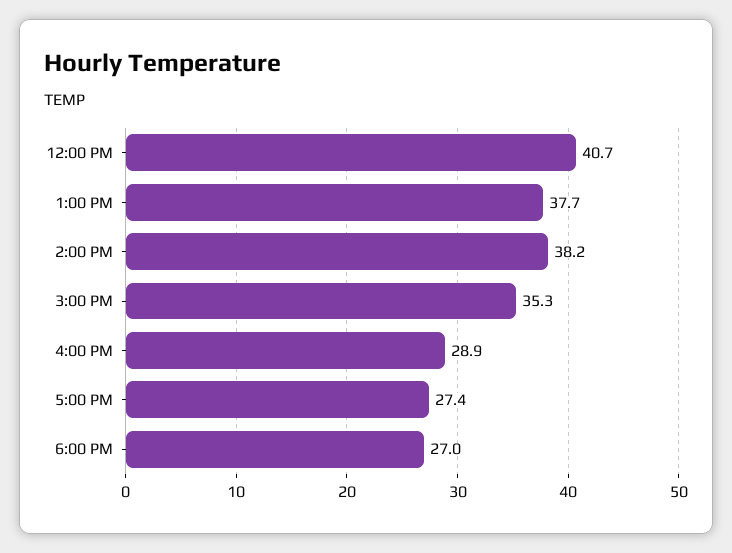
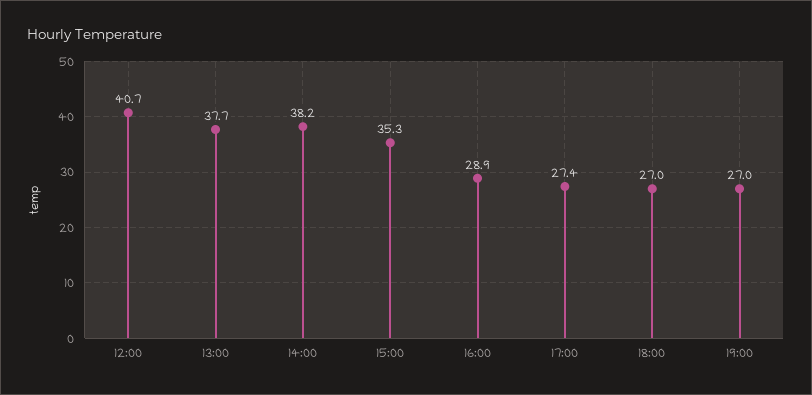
19:00: none -> 27

